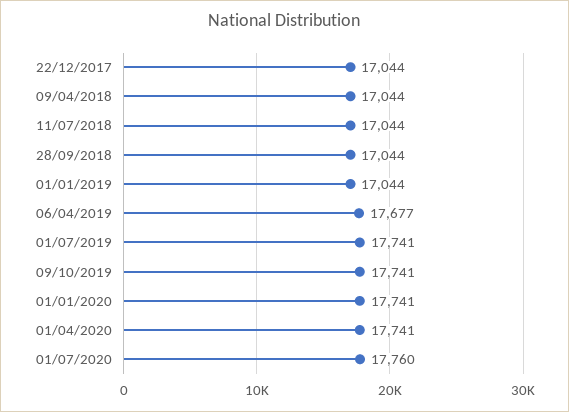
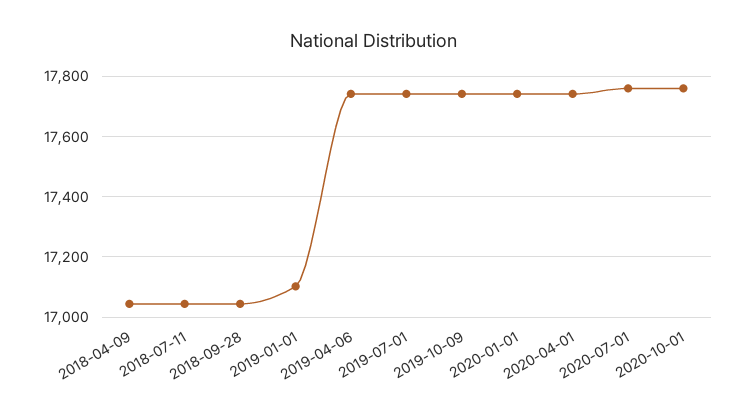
22/12/2017: 17044 -> none
01/01/2019: 17044 -> 17100
06/04/2019: 17677 -> 17740
2020-10-01: none -> 17760

